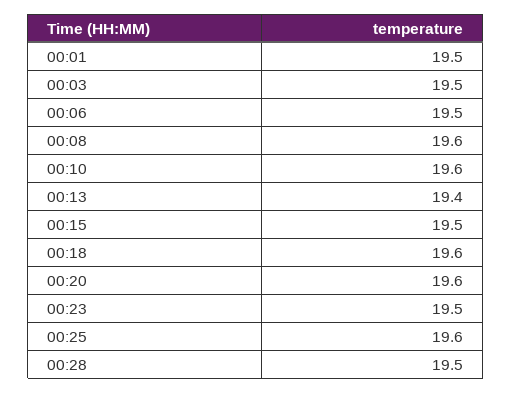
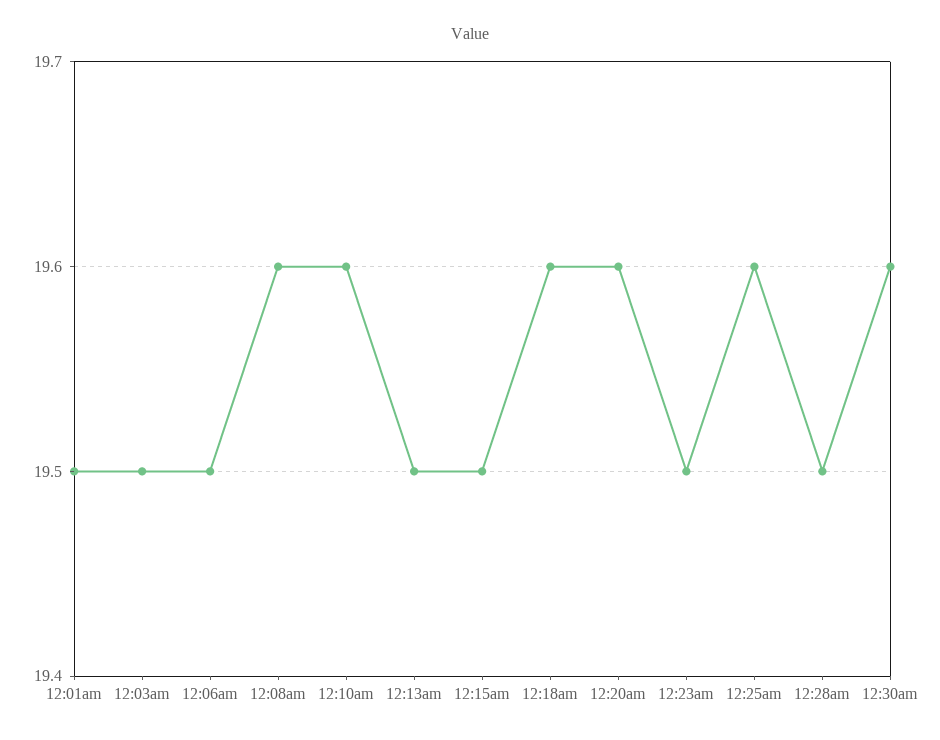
00:13: 19.4 -> 19.5
12:30am: none -> 19.6

